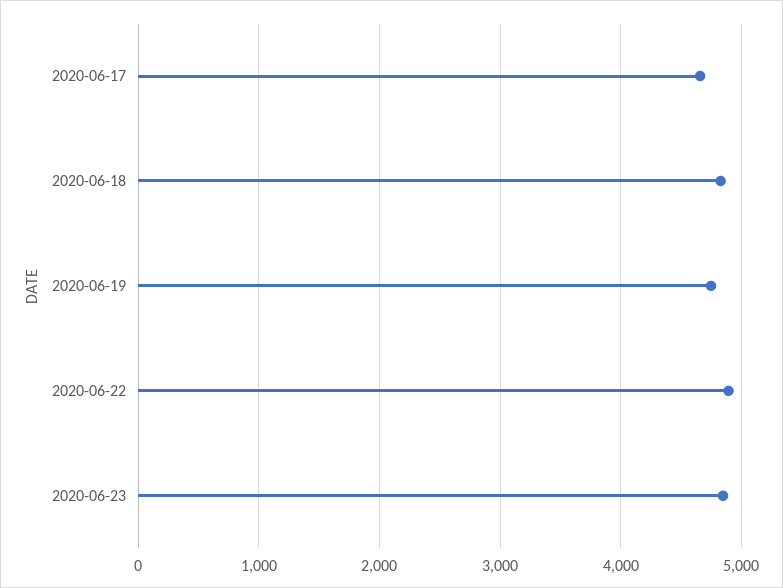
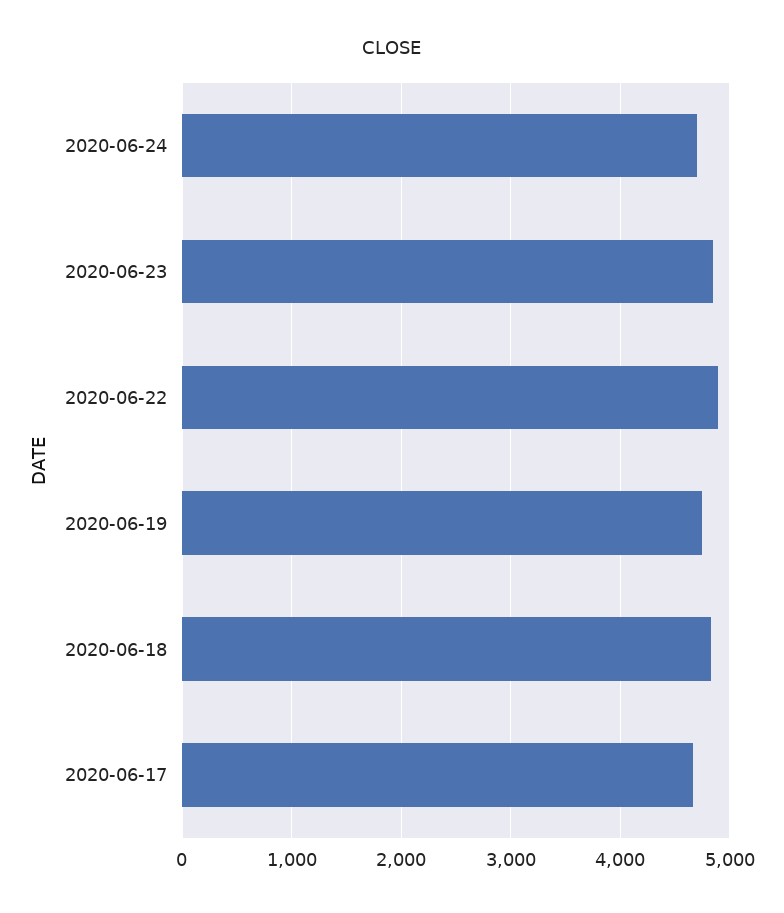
2020-06-24: none -> 4700

